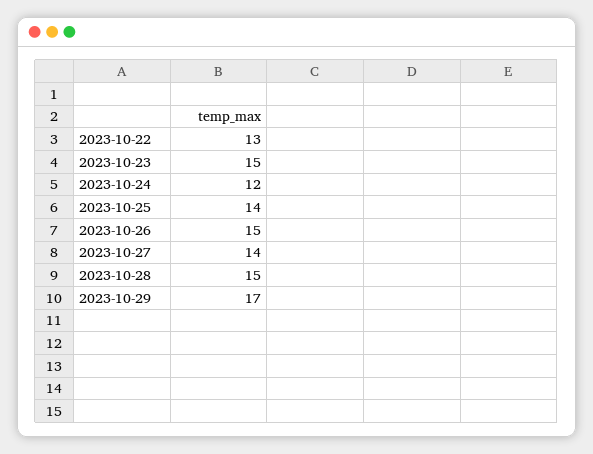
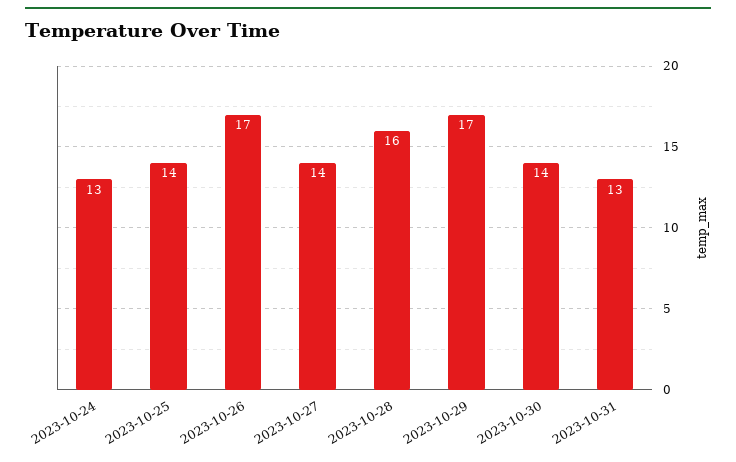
2023-10-22: 13 -> none
2023-10-23: 15 -> none
2023-10-24: 12 -> 13
2023-10-26: 15 -> 17
2023-10-28: 15 -> 16
2023-10-30: none -> 14
2023-10-31: none -> 13

